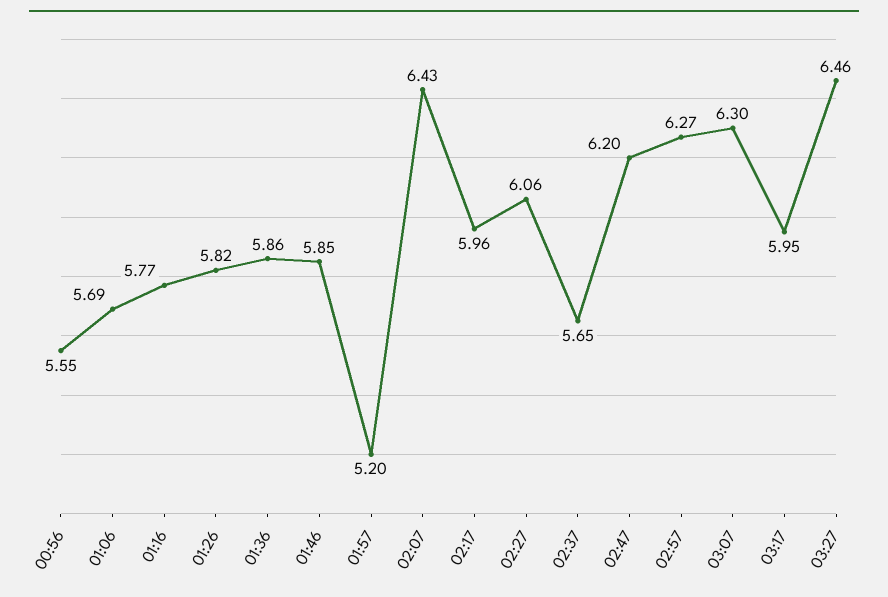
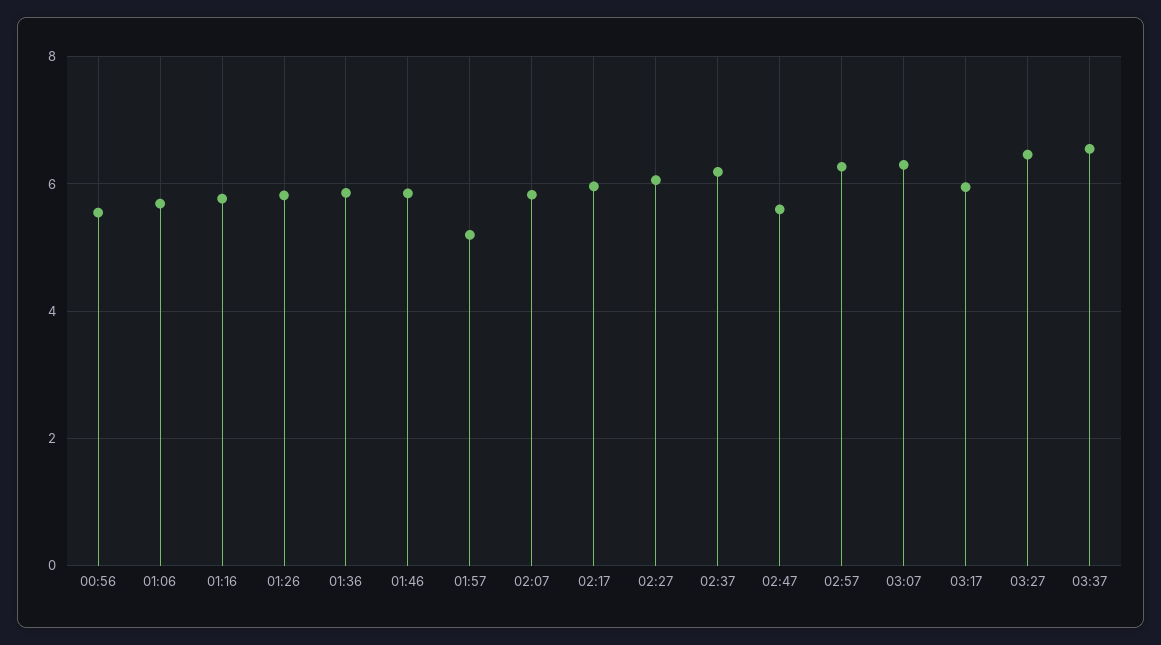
02:07: 6.43 -> 5.8
02:37: 5.65 -> 6.2
02:47: 6.2 -> 5.6
03:37: none -> 6.6

